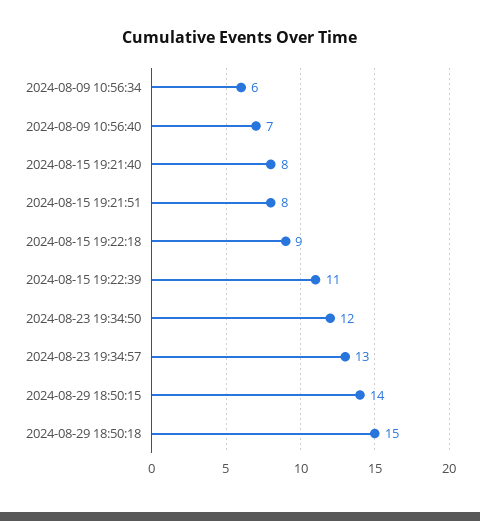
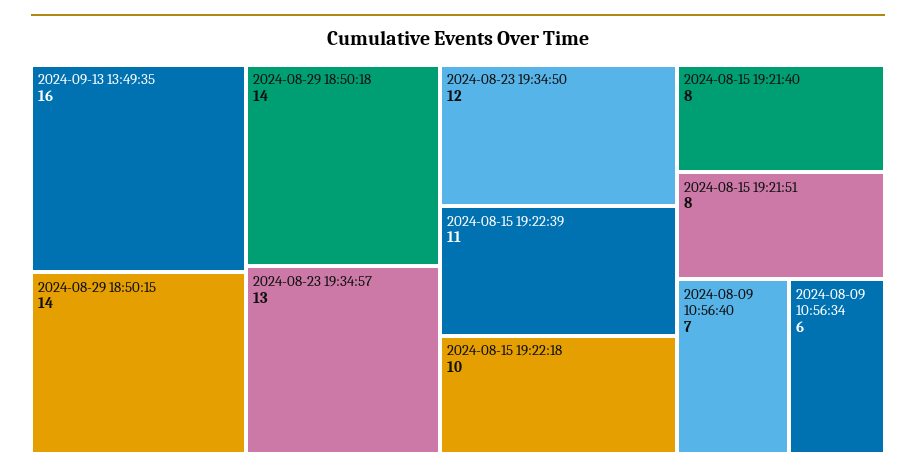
2024-08-15 19:22:18: 9 -> 10
2024-08-29 18:50:18: 15 -> 14
2024-09-13 13:49:35: none -> 16

